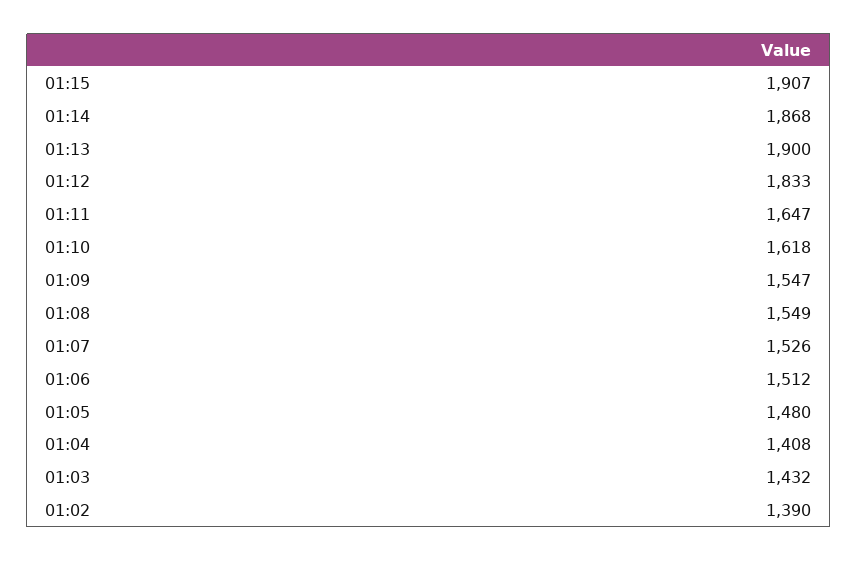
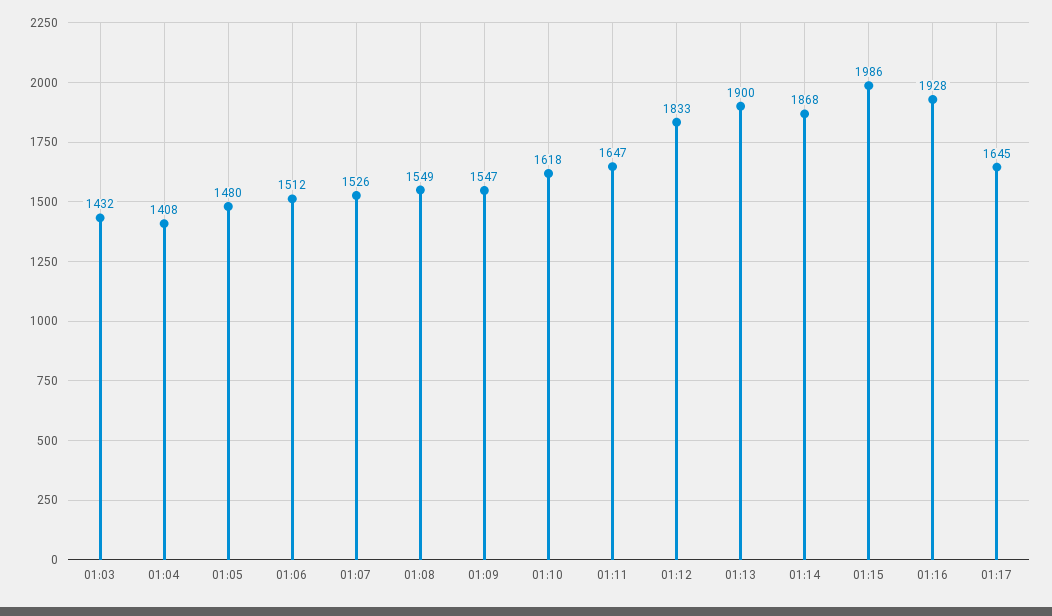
01:15: 1907 -> 1986
01:02: 1390 -> none
01:16: none -> 1928
01:17: none -> 1645

